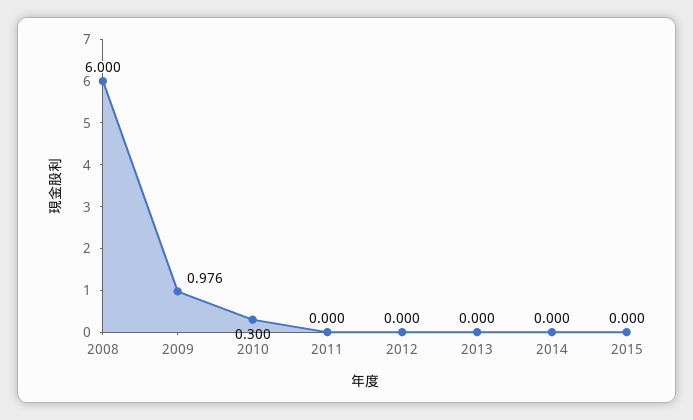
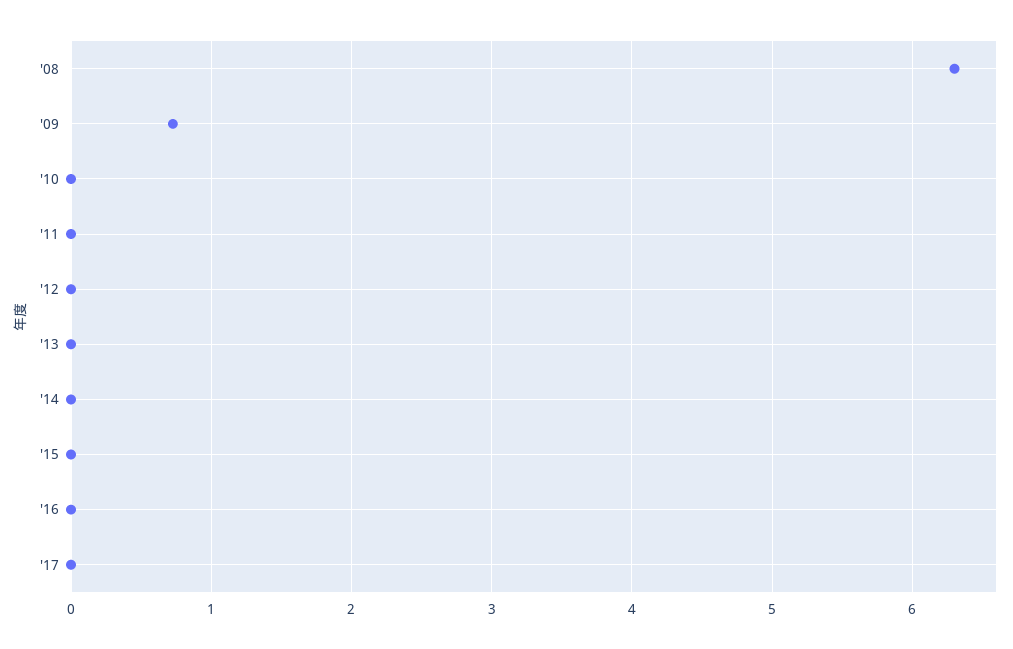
2008: 6 -> 6.3
2009: 0.976 -> 0.7
2010: 0.3 -> 0
'16: none -> 0
'17: none -> 0

